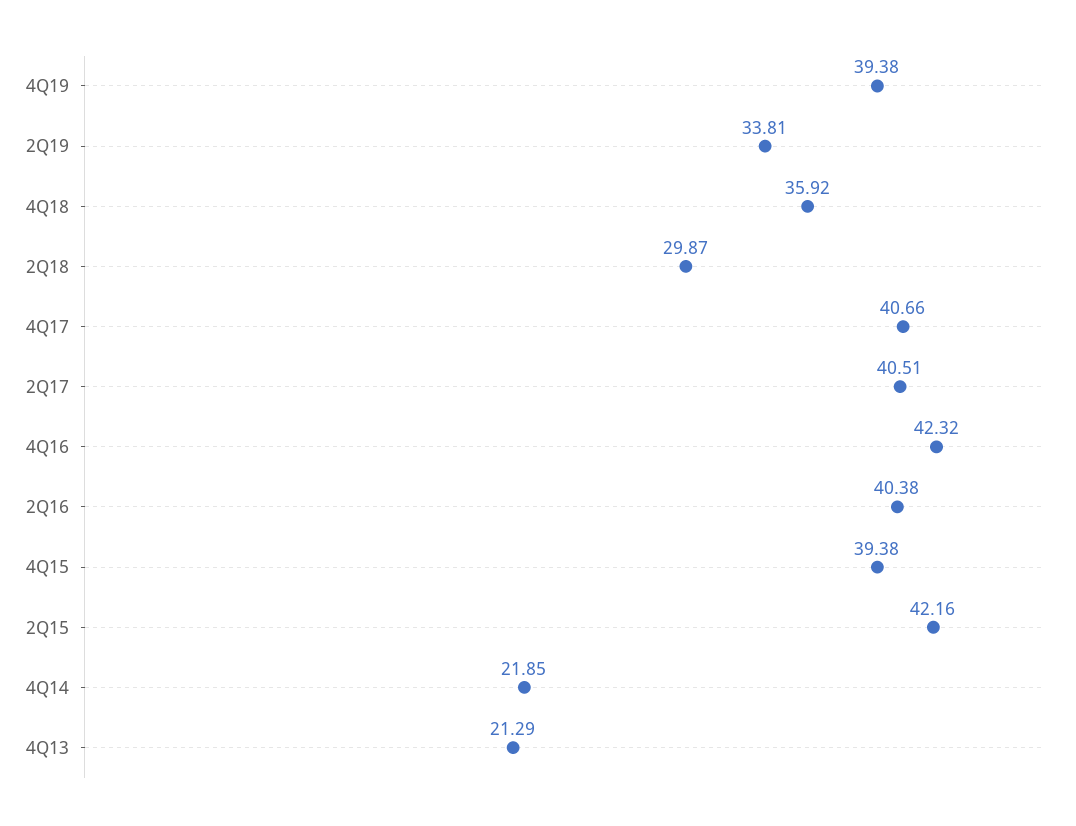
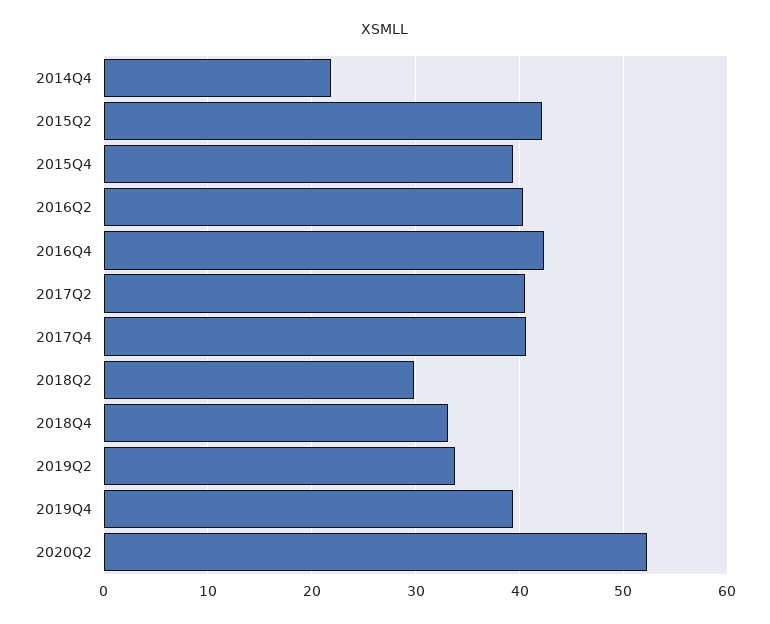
4Q18: 35.92 -> 33
4Q13: 21.29 -> none
2020Q2: none -> 52

